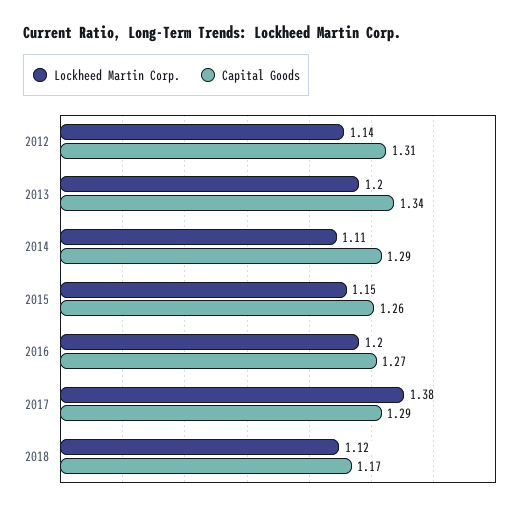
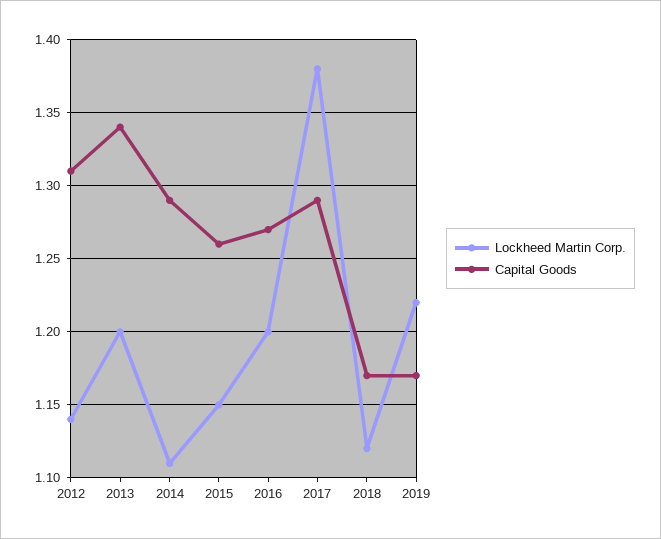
Lockheed Martin Corp., 2019: none -> 1.22
Capital Goods, 2019: none -> 1.17

